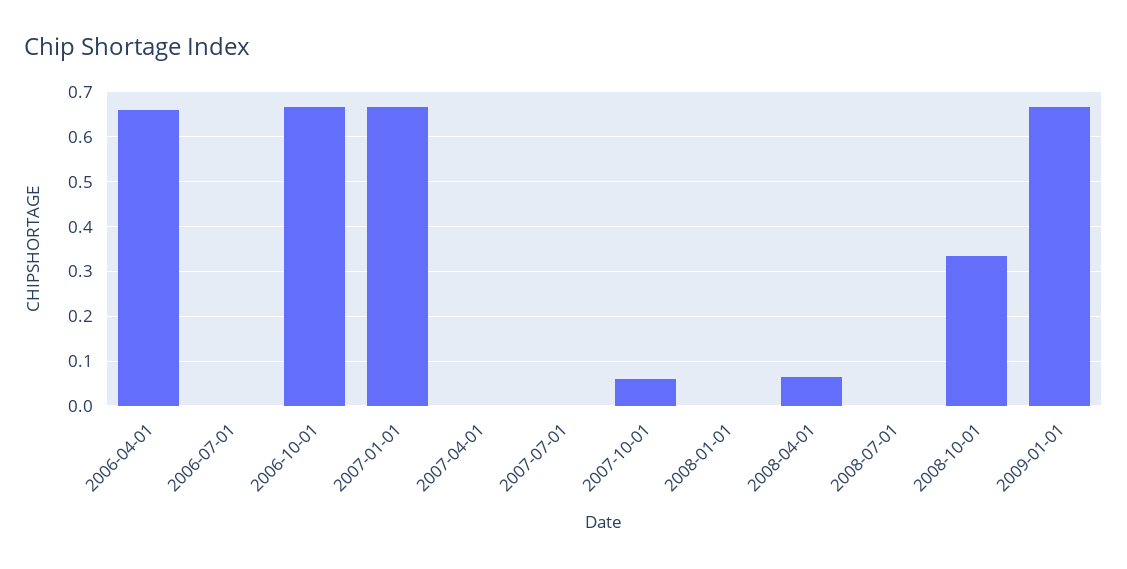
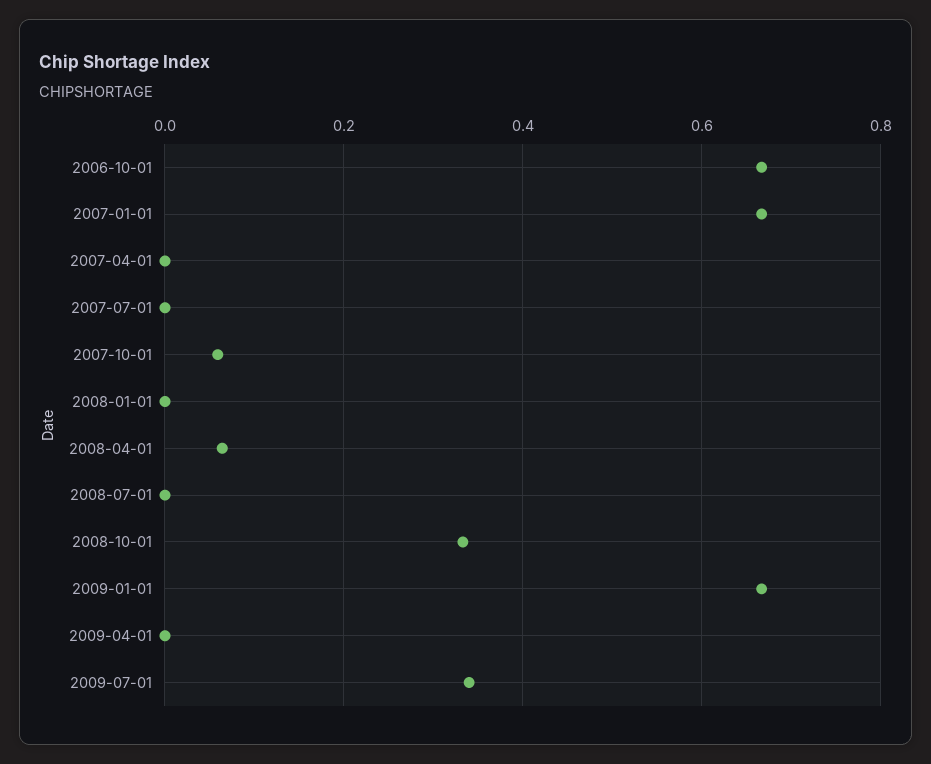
2006-04-01: 0.66 -> none
2006-07-01: 0 -> none
2009-04-01: none -> 0
2009-07-01: none -> 0.34

